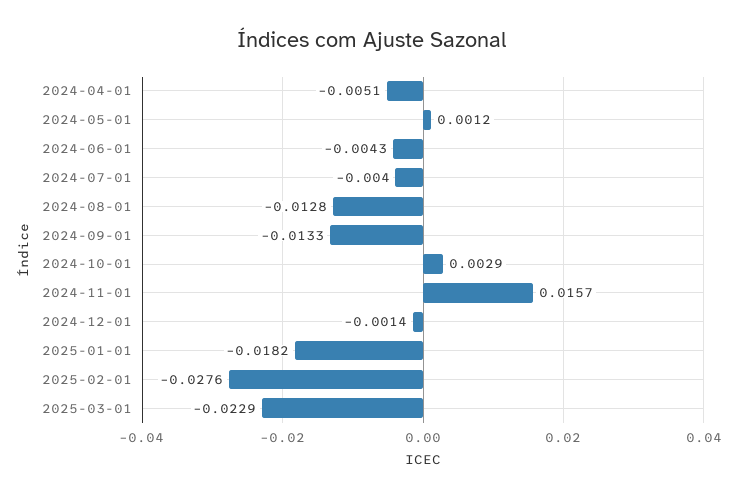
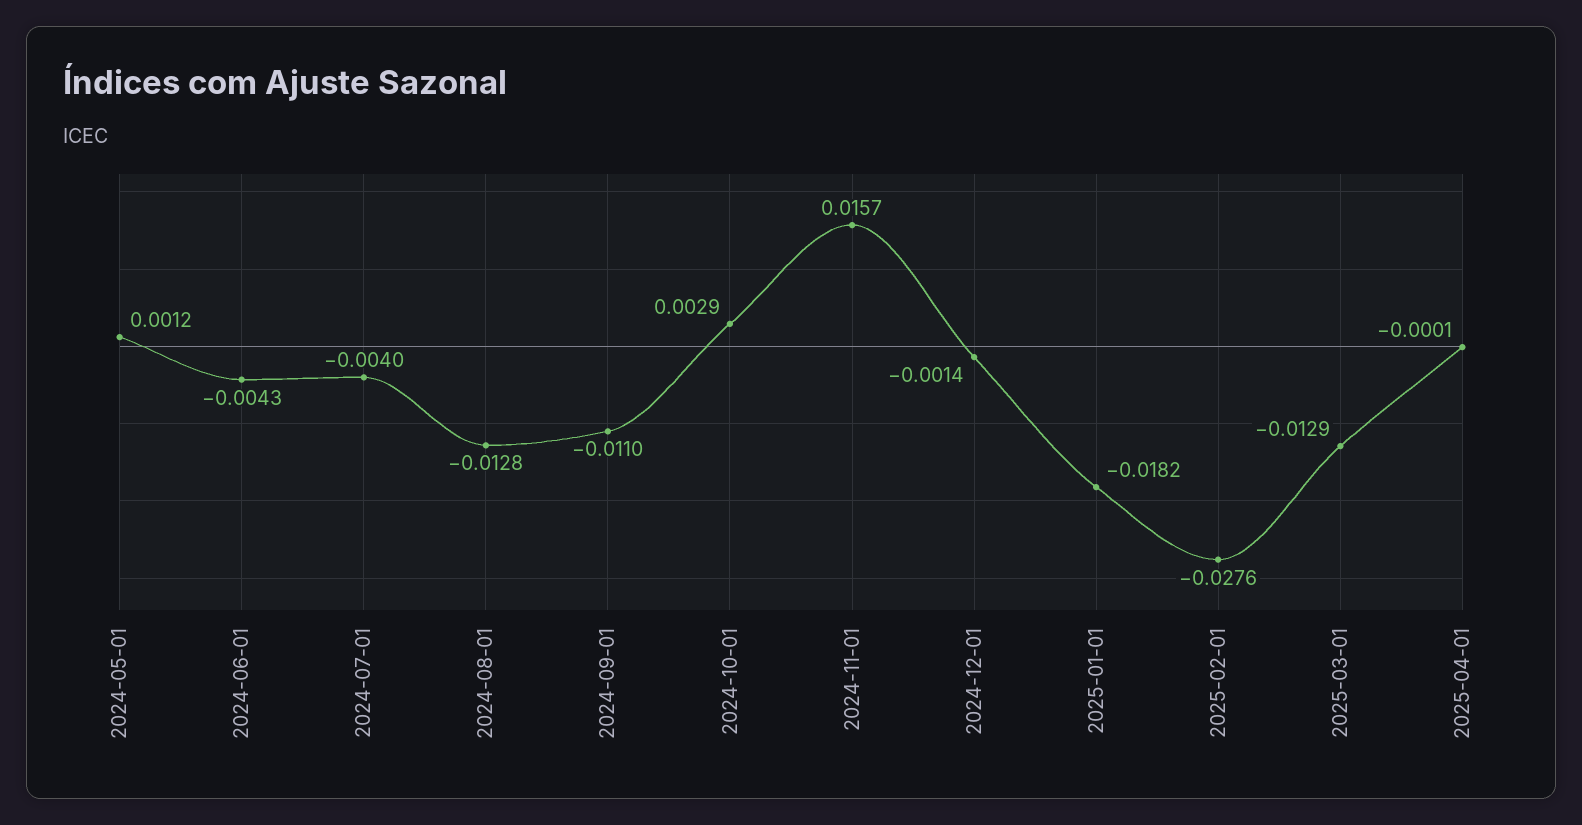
2024-04-01: -0.0051 -> none
2024-09-01: -0.0133 -> -0.011
2025-03-01: -0.0229 -> -0.0129
2025-04-01: none -> -0.0001

